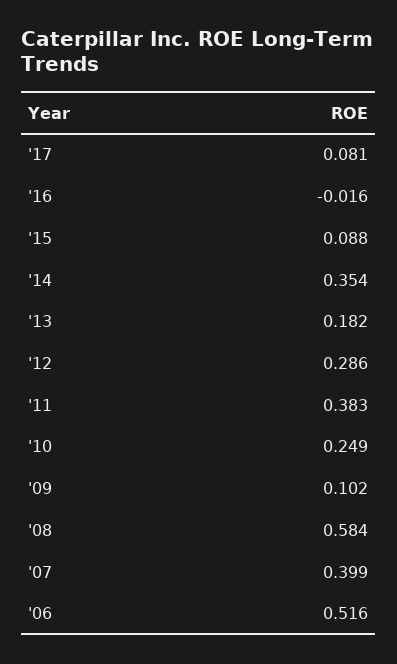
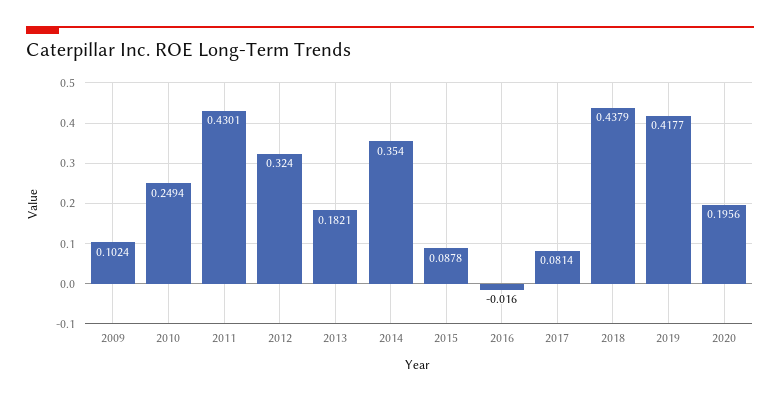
'12: 0.286 -> 0.324
'11: 0.383 -> 0.4301
'08: 0.584 -> none
'07: 0.399 -> none
'06: 0.516 -> none
2018: none -> 0.4379
2019: none -> 0.4177
2020: none -> 0.1956

